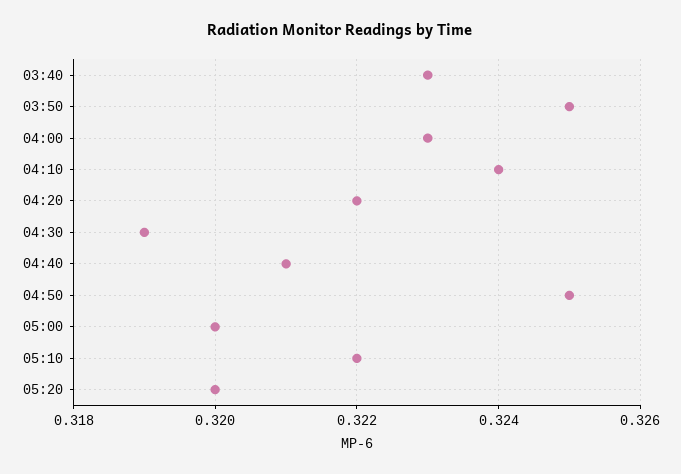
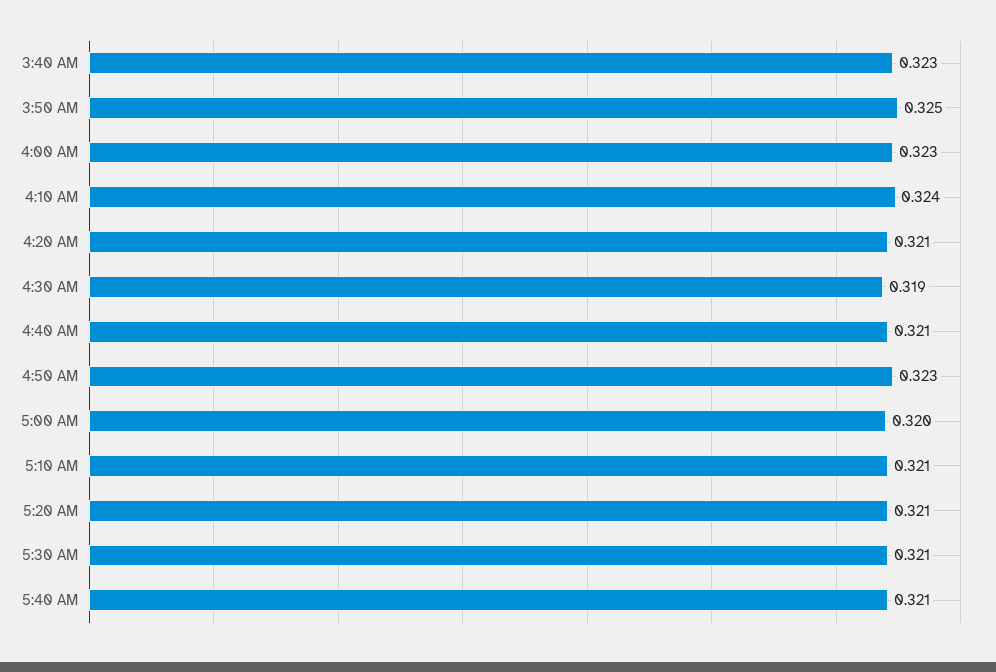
04:20: 0.322 -> 0.321
04:50: 0.325 -> 0.323
05:10: 0.322 -> 0.321
05:20: 0.32 -> 0.321
5:30 AM: none -> 0.321
5:40 AM: none -> 0.321

